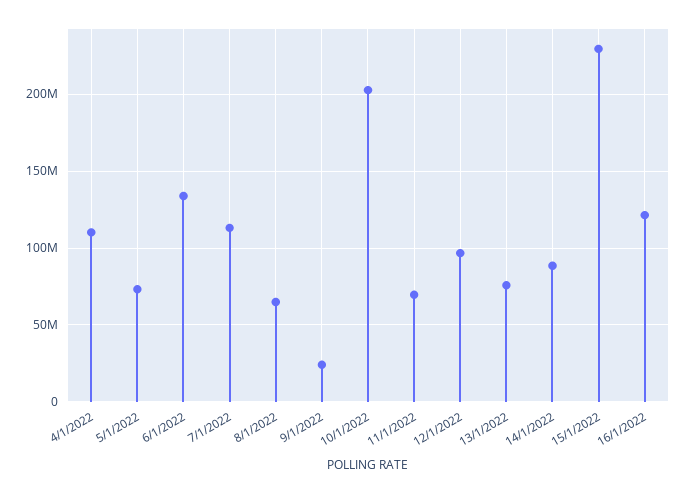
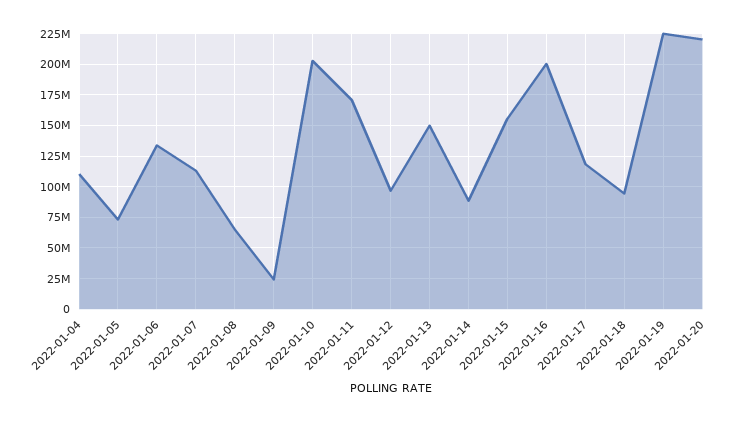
11/1/2022: 70000000 -> 170000000
13/1/2022: 75000000 -> 150000000
15/1/2022: 230000000 -> 155000000
16/1/2022: 120000000 -> 200000000
2022-01-17: none -> 120000000
2022-01-18: none -> 95000000
2022-01-19: none -> 225000000
2022-01-20: none -> 220000000

